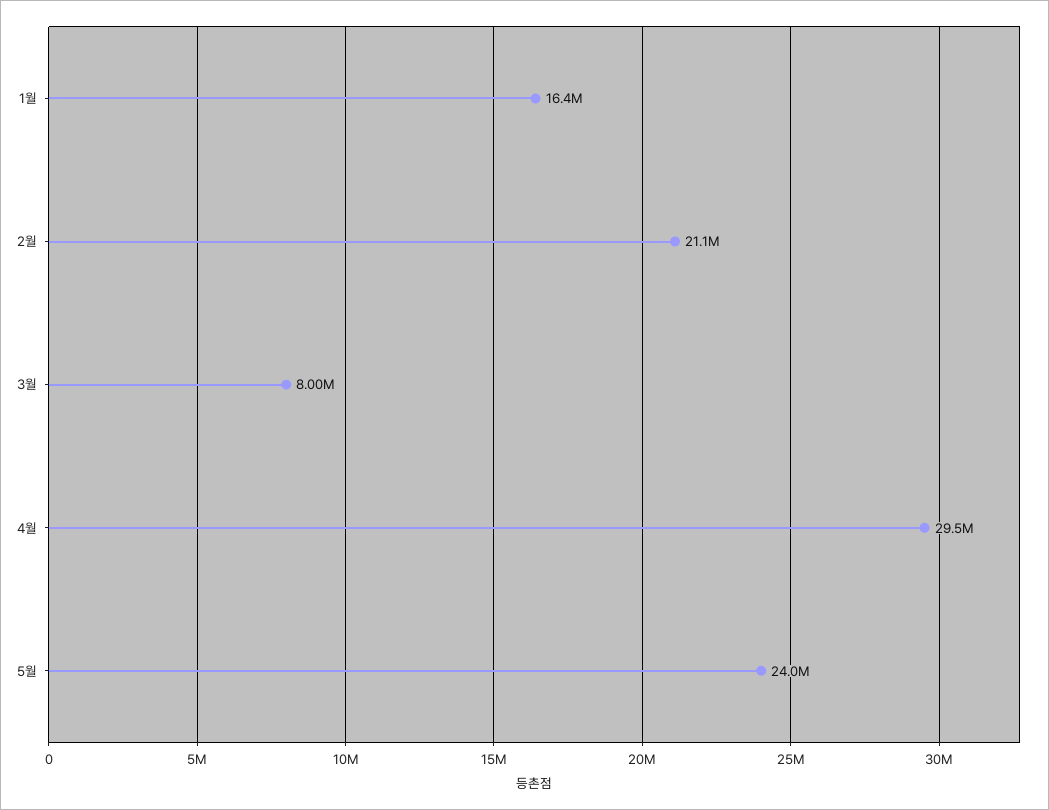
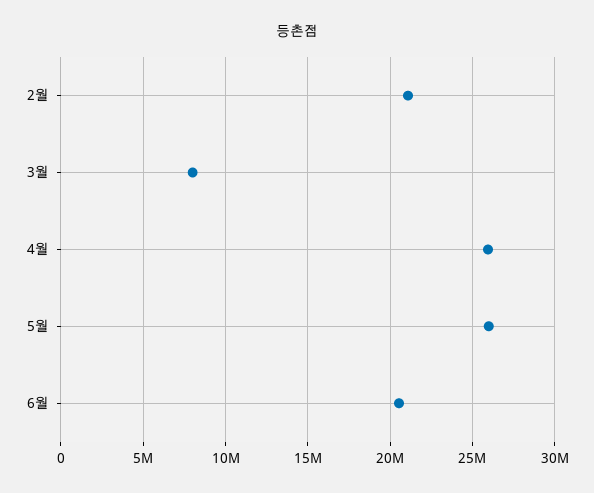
1월: 16400000 -> none
4월: 29500000 -> 26000000
5월: 24000000 -> 26000000
6월: none -> 20500000

